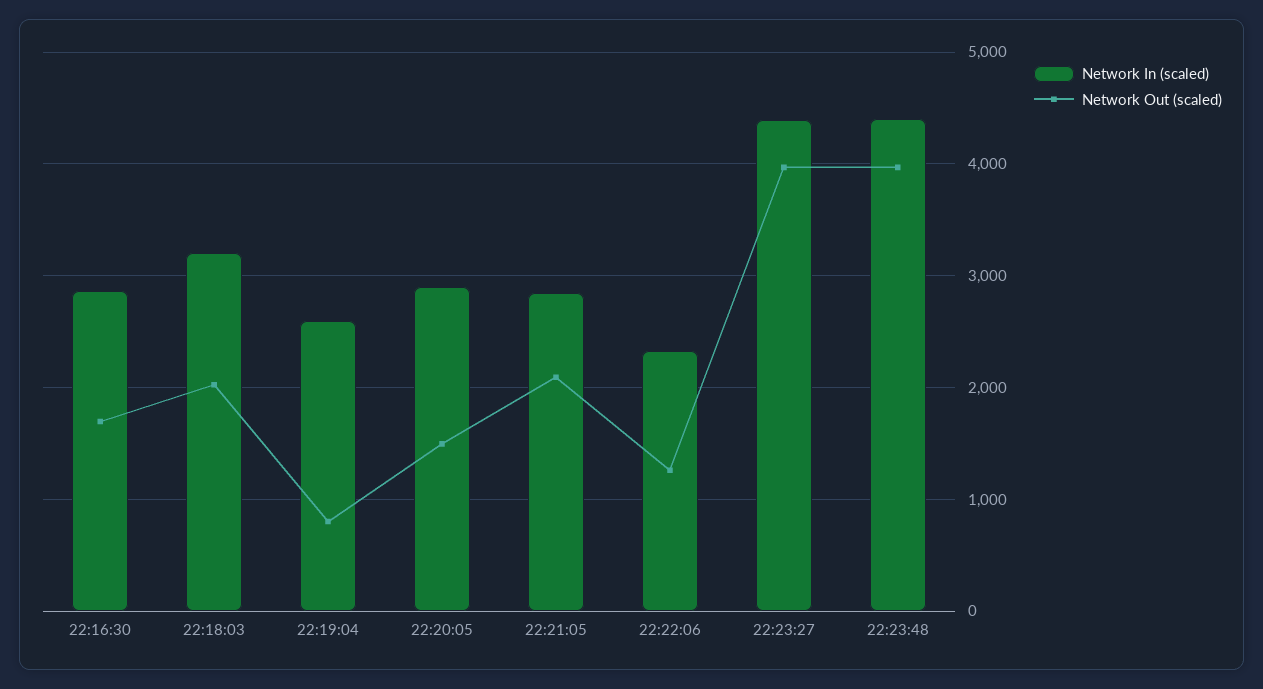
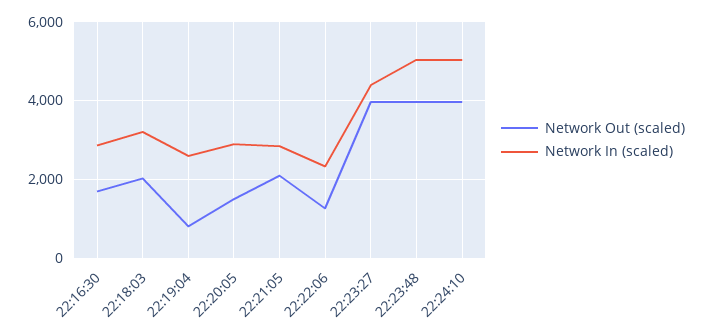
Network In (scaled), 22:23:48: 4400 -> 5000
Network Out (scaled), 22:24:10: none -> 4000
Network In (scaled), 22:24:10: none -> 5000

